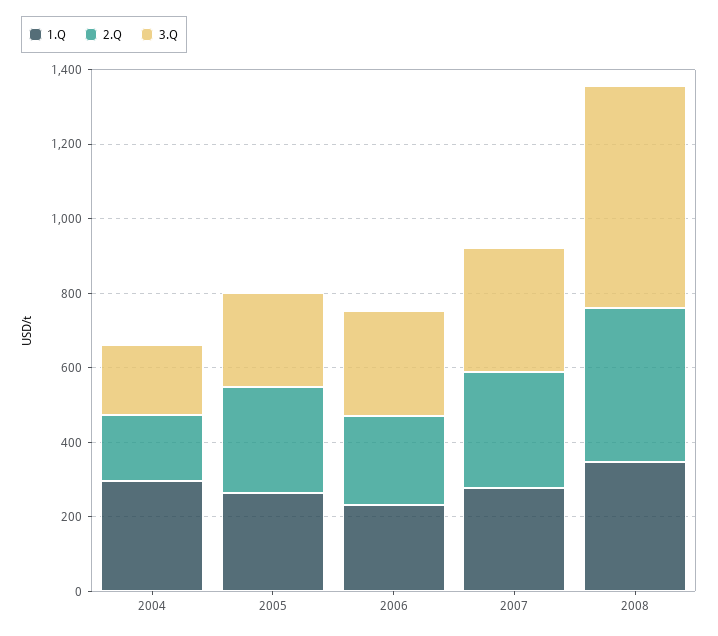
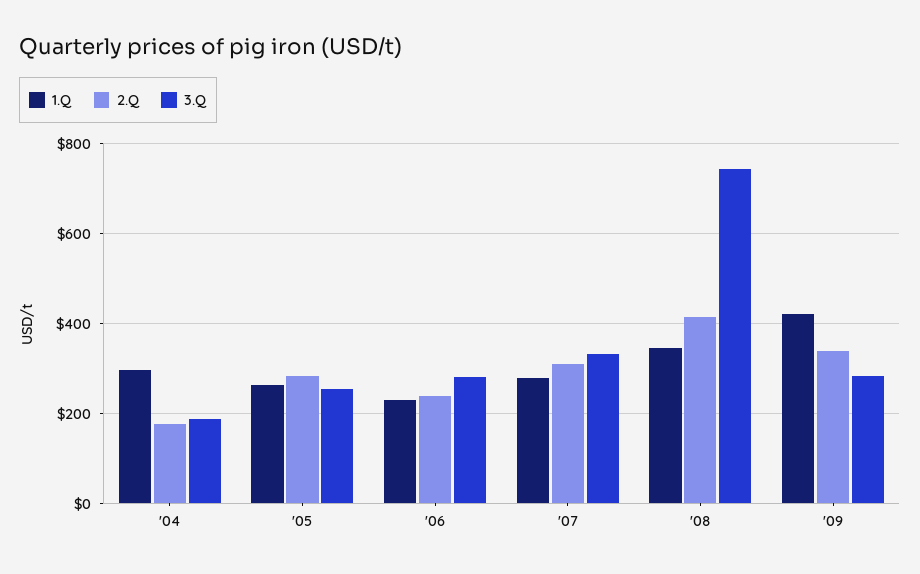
3.Q, 2008: 600 -> 740
1.Q, '09: none -> 420
2.Q, '09: none -> 340
3.Q, '09: none -> 280

